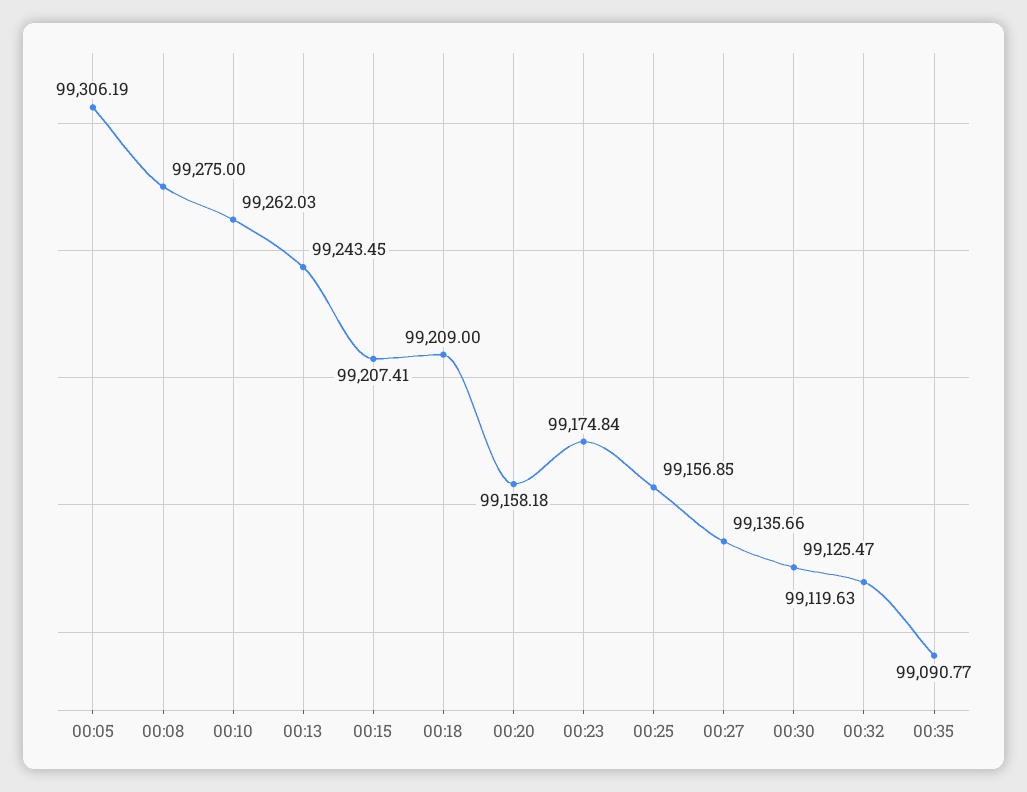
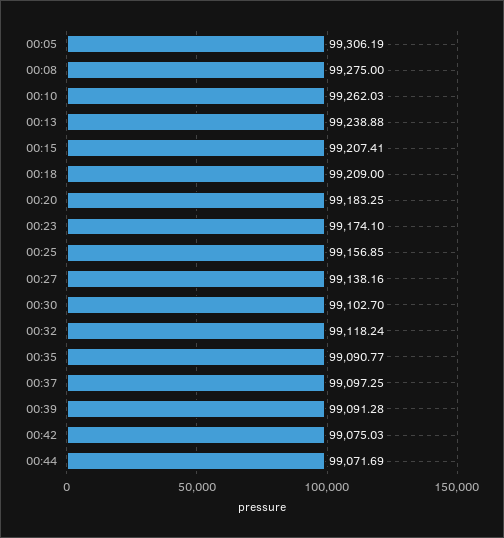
00:13: 99243.45 -> 99238.88
00:20: 99158.18 -> 99183.25
00:23: 99174.84 -> 99174.1
00:27: 99135.66 -> 99138.16
00:30: 99125.47 -> 99102.7
00:32: 99119.63 -> 99118.24
00:37: none -> 99097.25
00:39: none -> 99091.28
00:42: none -> 99075.03
00:44: none -> 99071.69

